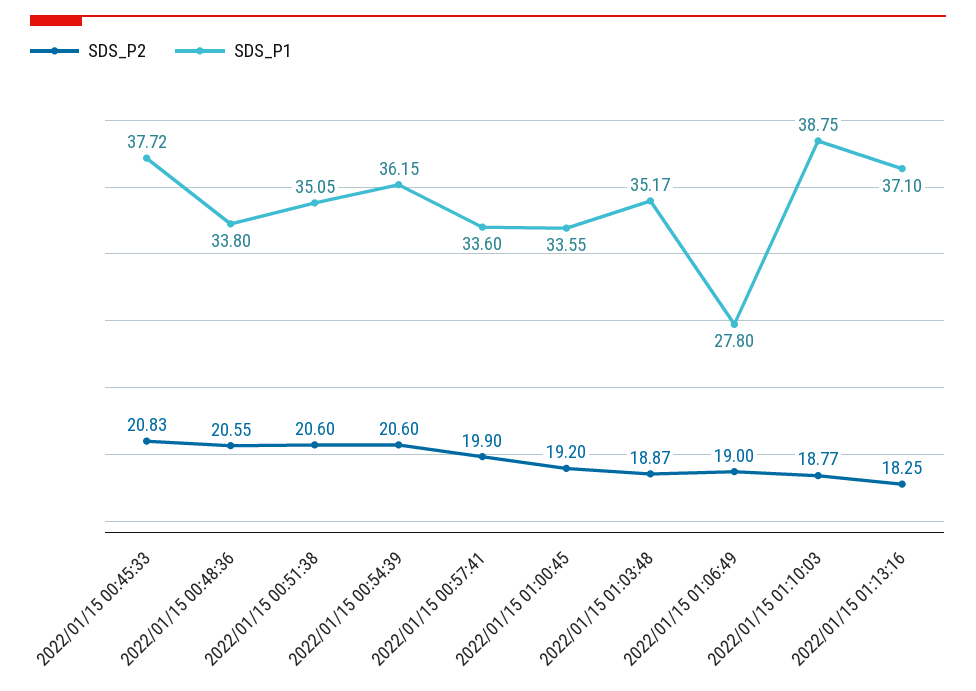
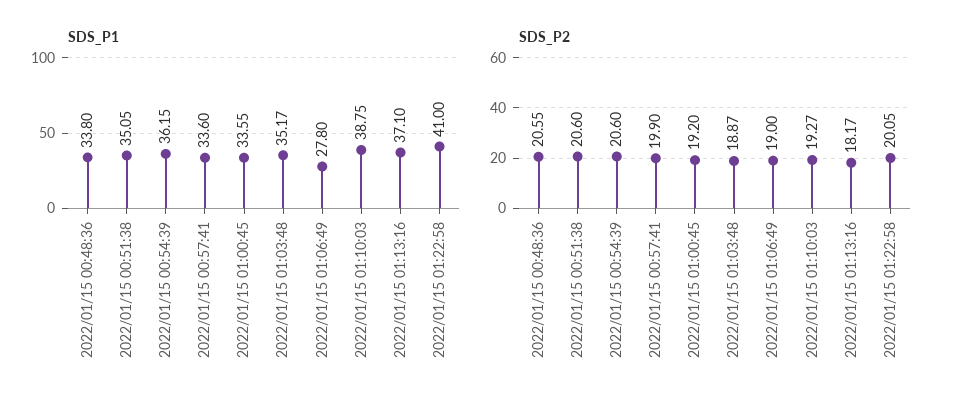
SDS_P2, 2022/01/15 00:45:33: 20.83 -> none
SDS_P1, 2022/01/15 00:45:33: 37.72 -> none
SDS_P2, 2022/01/15 01:10:03: 18.77 -> 19.27
SDS_P2, 2022/01/15 01:13:16: 18.25 -> 18.17
SDS_P1, 2022/01/15 01:22:58: none -> 41
SDS_P2, 2022/01/15 01:22:58: none -> 20.05

